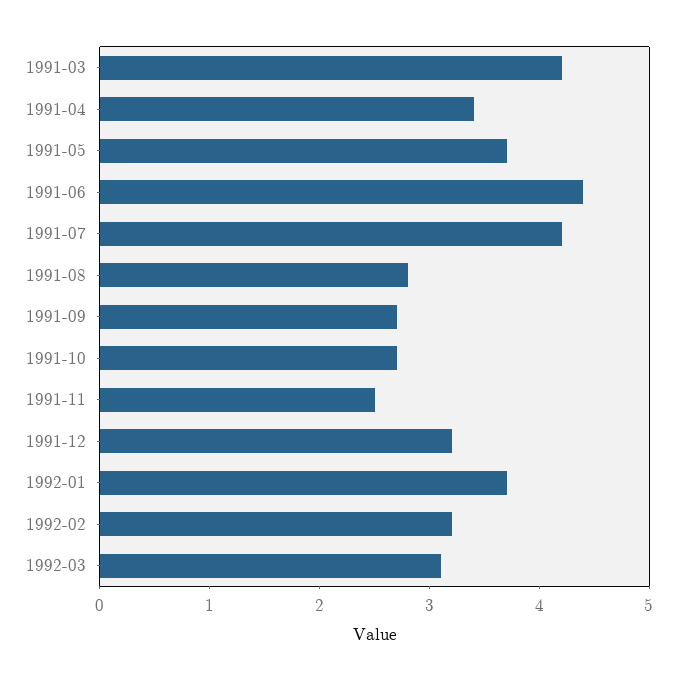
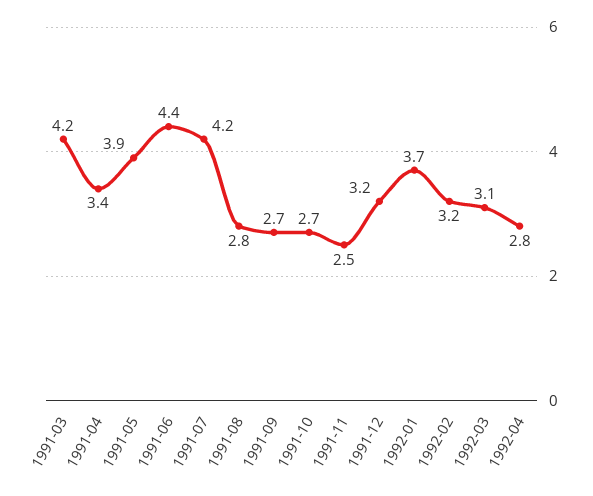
1991-05: 3.7 -> 3.9
1992-04: none -> 2.8

